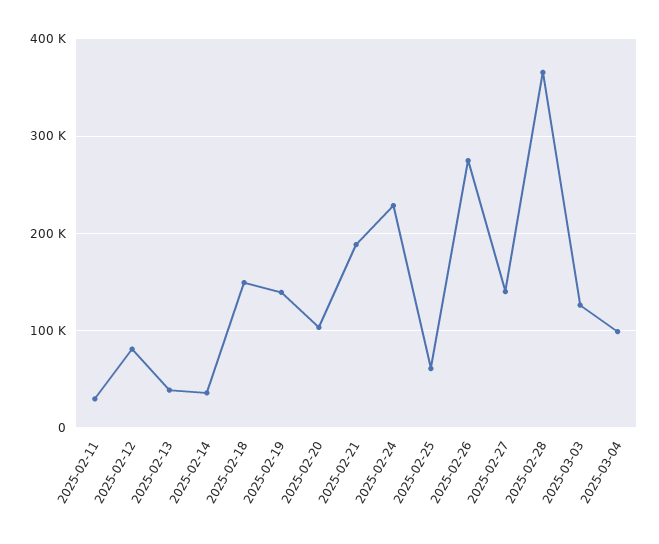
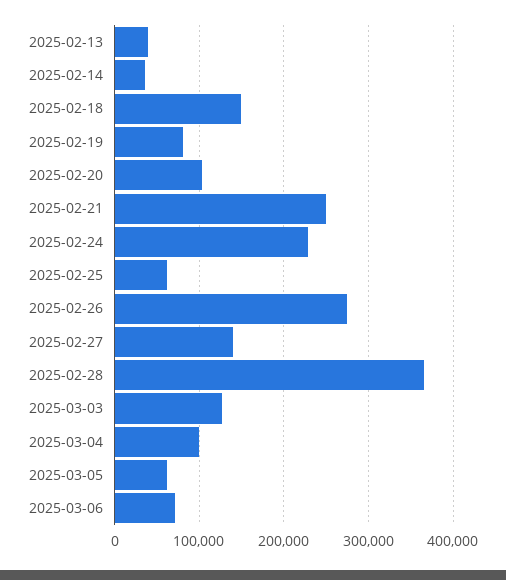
2025-02-11: 30000 -> none
2025-02-12: 80000 -> none
2025-02-19: 140000 -> 80000
2025-02-21: 190000 -> 250000
2025-03-05: none -> 60000
2025-03-06: none -> 70000

